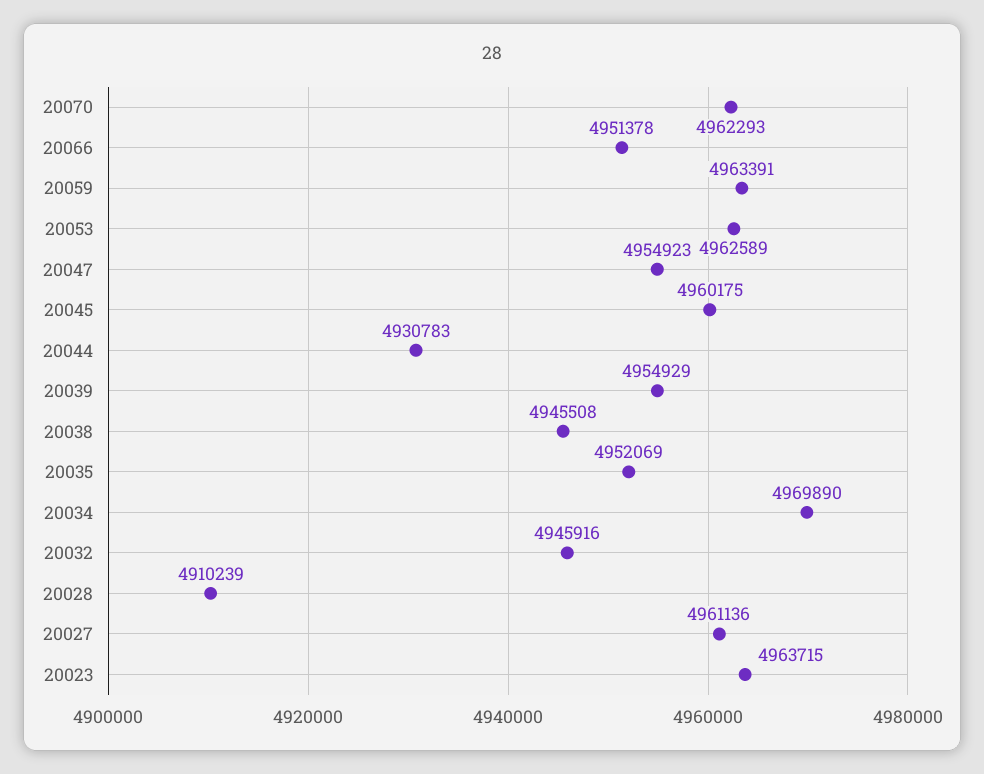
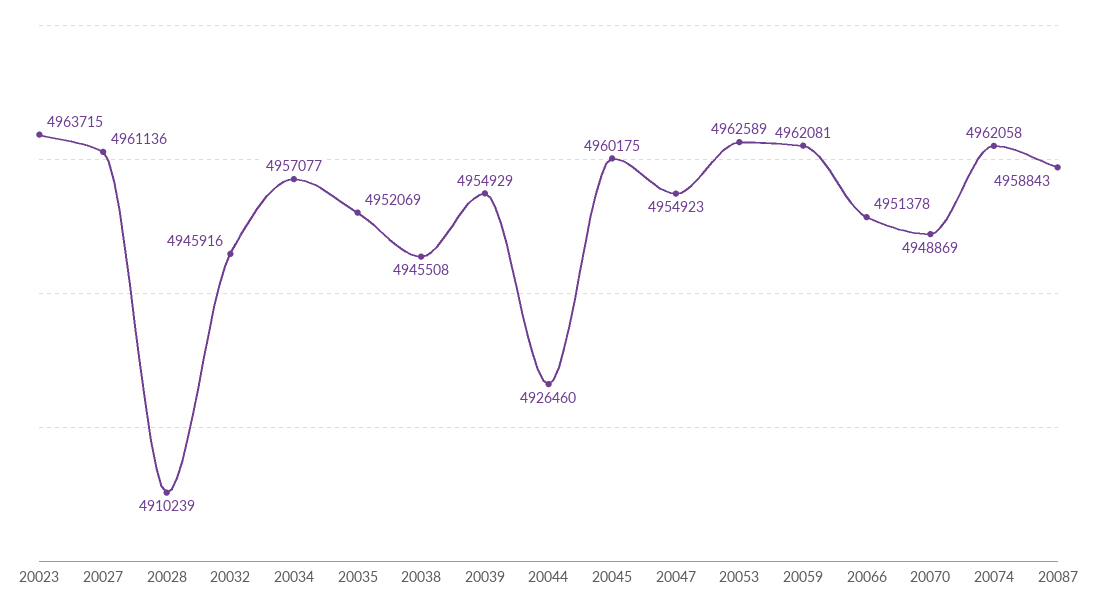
20070: 4962293 -> 4948869
20059: 4963391 -> 4962081
20044: 4930783 -> 4926460
20034: 4969890 -> 4957077
20074: none -> 4962058
20087: none -> 4958843

